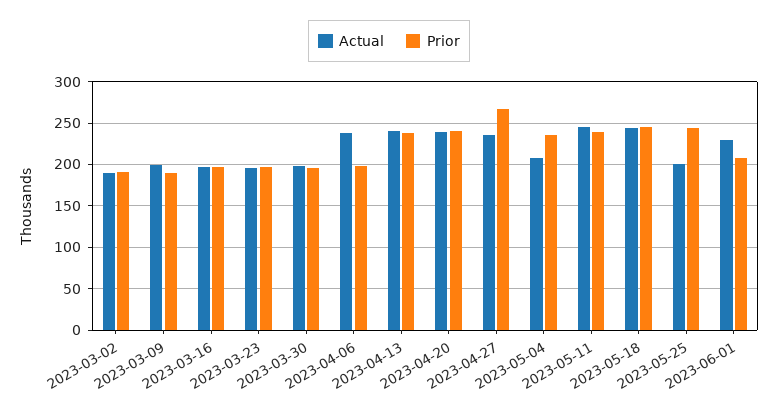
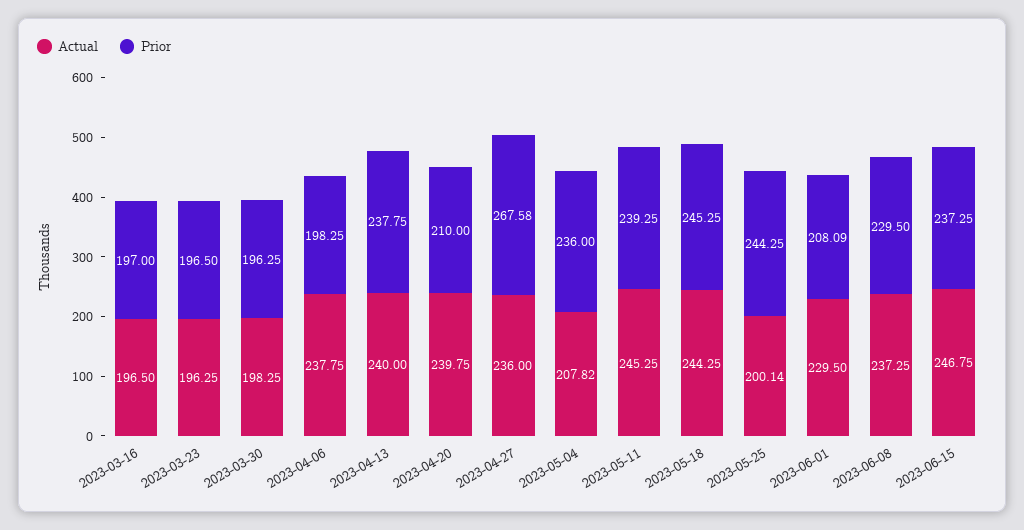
Actual, 2023-03-02: 190 -> none
Prior, 2023-03-02: 190 -> none
Actual, 2023-03-09: 200 -> none
Prior, 2023-03-09: 190 -> none
Prior, 2023-04-20: 240 -> 210
Actual, 2023-06-08: none -> 237.25
Prior, 2023-06-08: none -> 229.5
Actual, 2023-06-15: none -> 246.75
Prior, 2023-06-15: none -> 237.25

